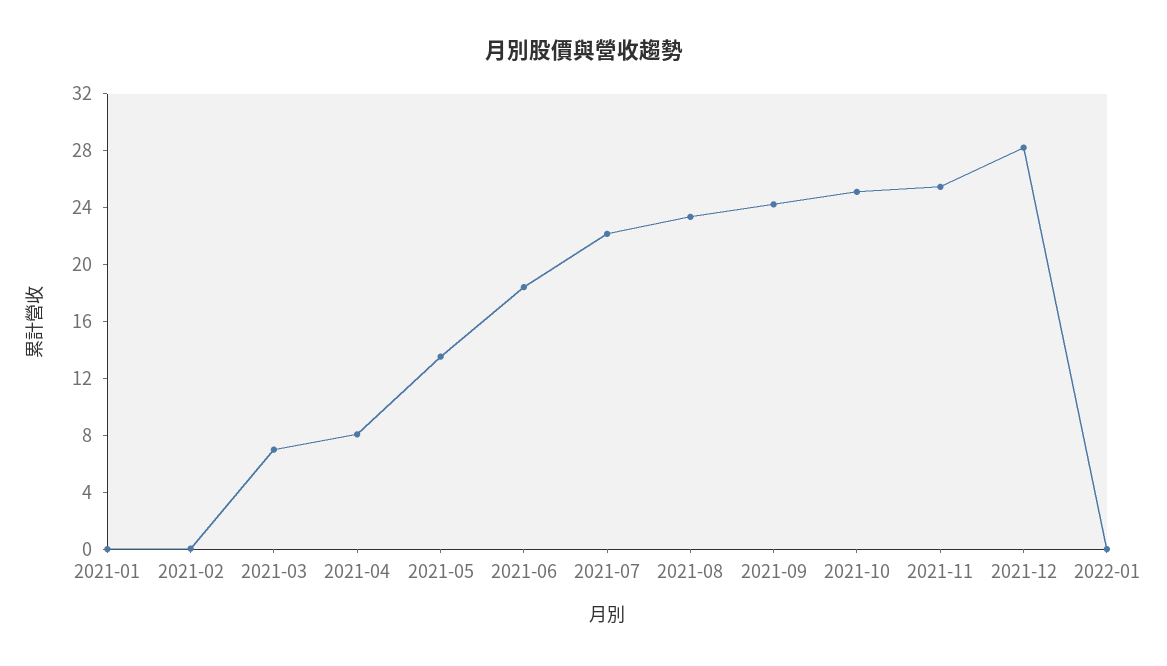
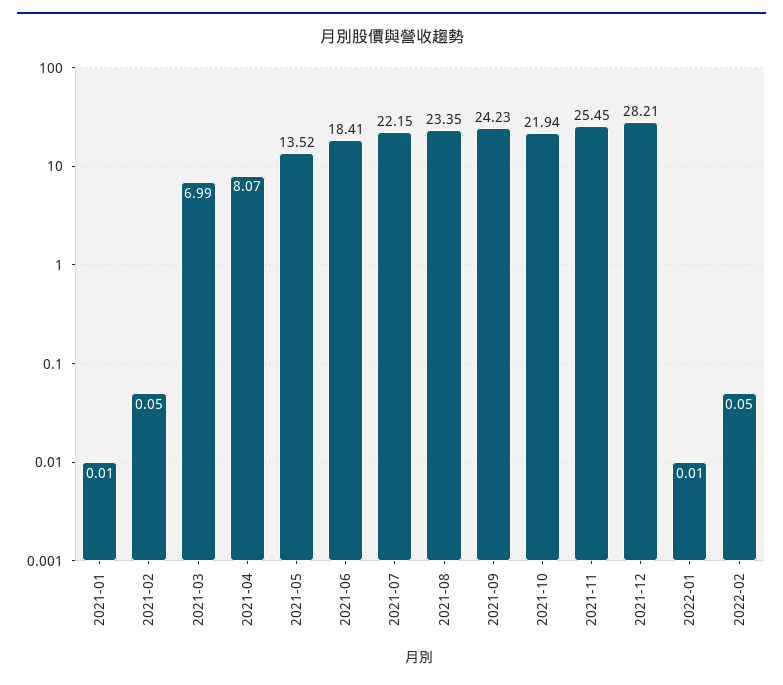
2021-10: 25 -> 21.94
2022-02: none -> 0.05

